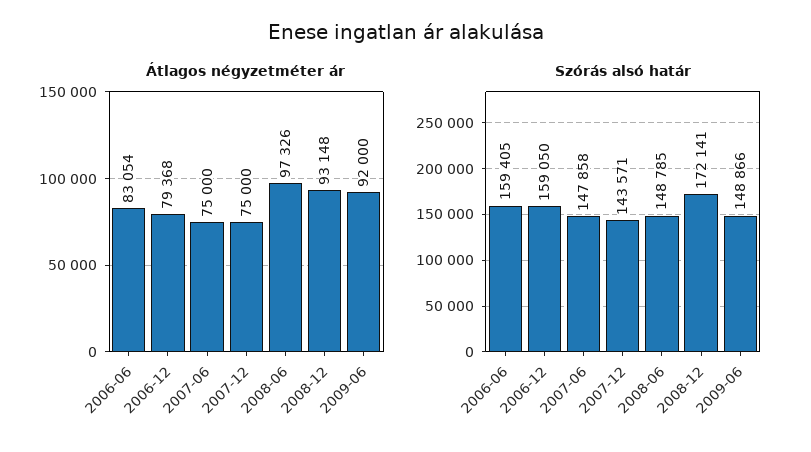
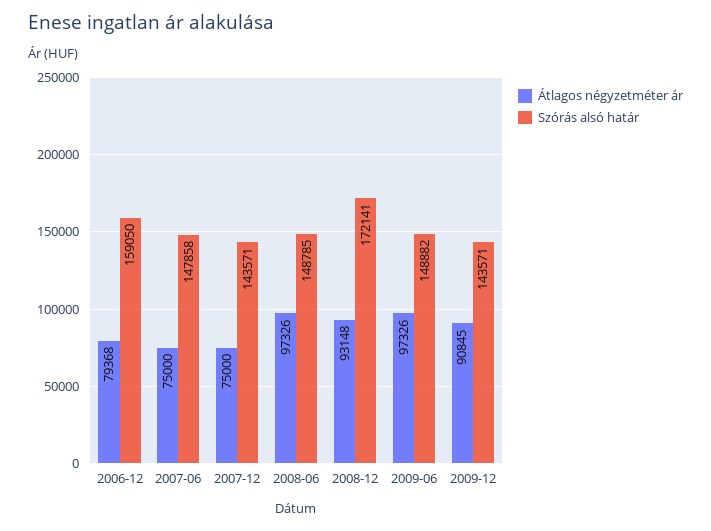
Átlagos négyzetméter ár, 2006-06: 83054 -> none
Átlagos négyzetméter ár, 2009-06: 92000 -> 97326
Szórás alsó határ, 2006-06: 159405 -> none
Szórás alsó határ, 2009-06: 148866 -> 148882
Átlagos négyzetméter ár, 2009-12: none -> 90845
Szórás alsó határ, 2009-12: none -> 143571

